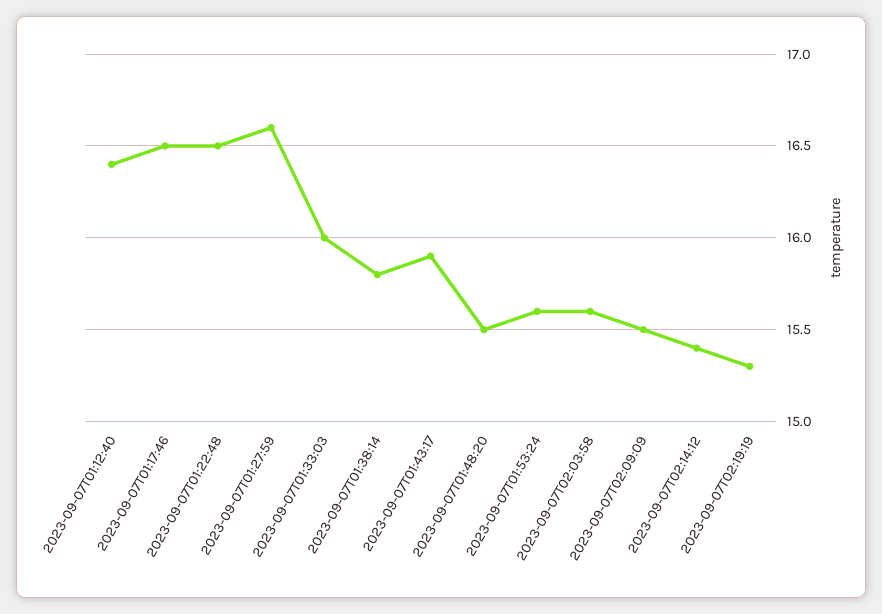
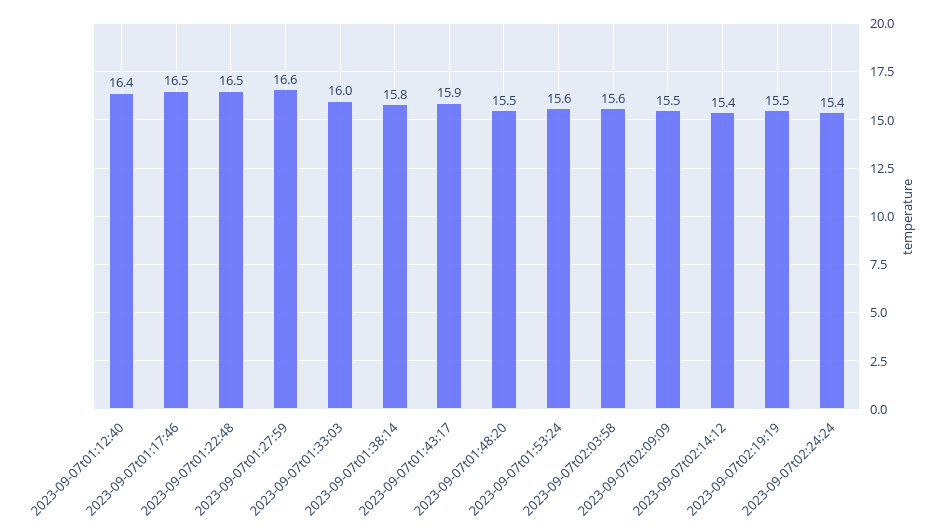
2023-09-07T02:19:19: 15.3 -> 15.5
2023-09-07t02:24:24: none -> 15.4

